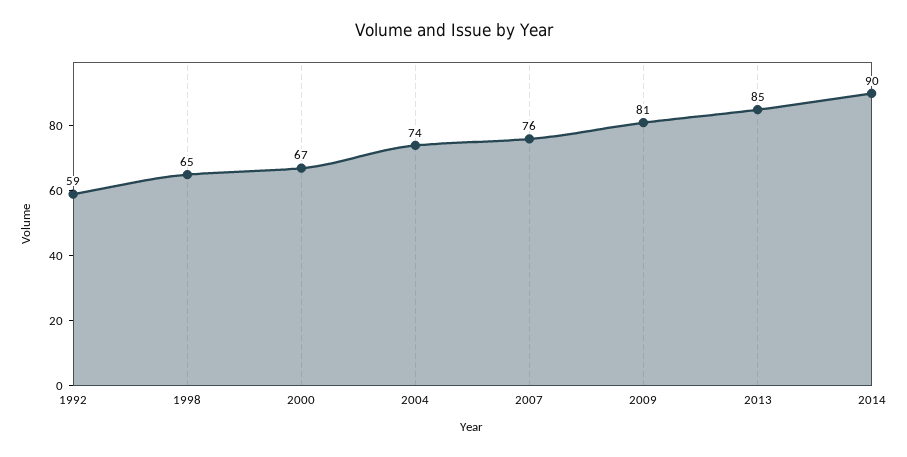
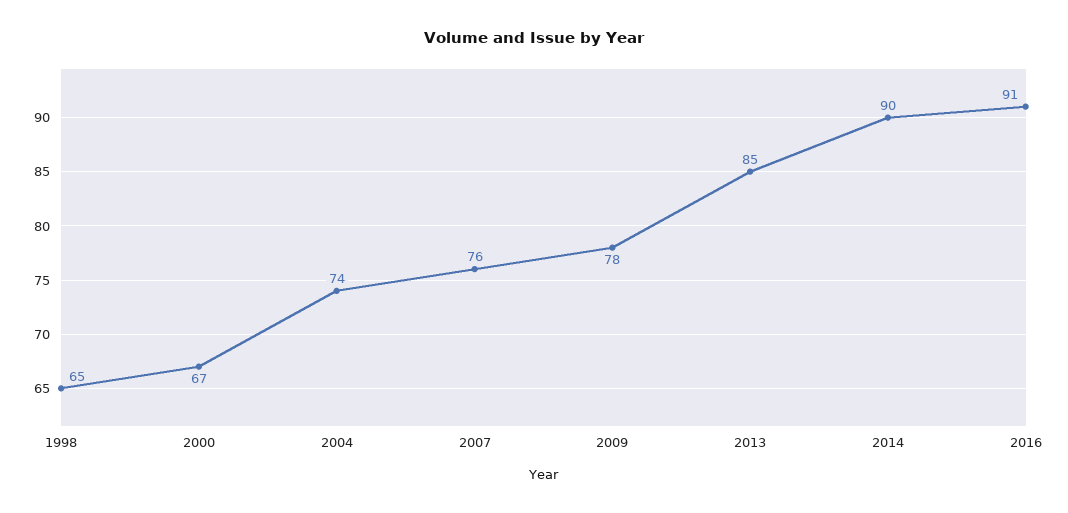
1992: 59 -> none
2009: 81 -> 78
2016: none -> 91

